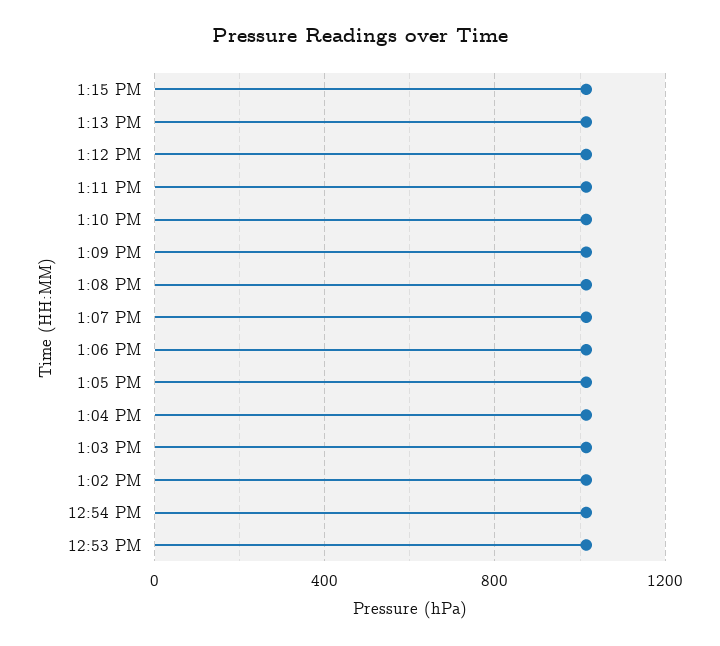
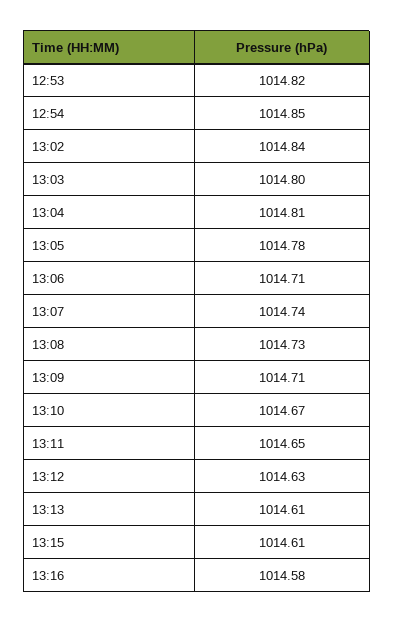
13:16: none -> 1014.58

